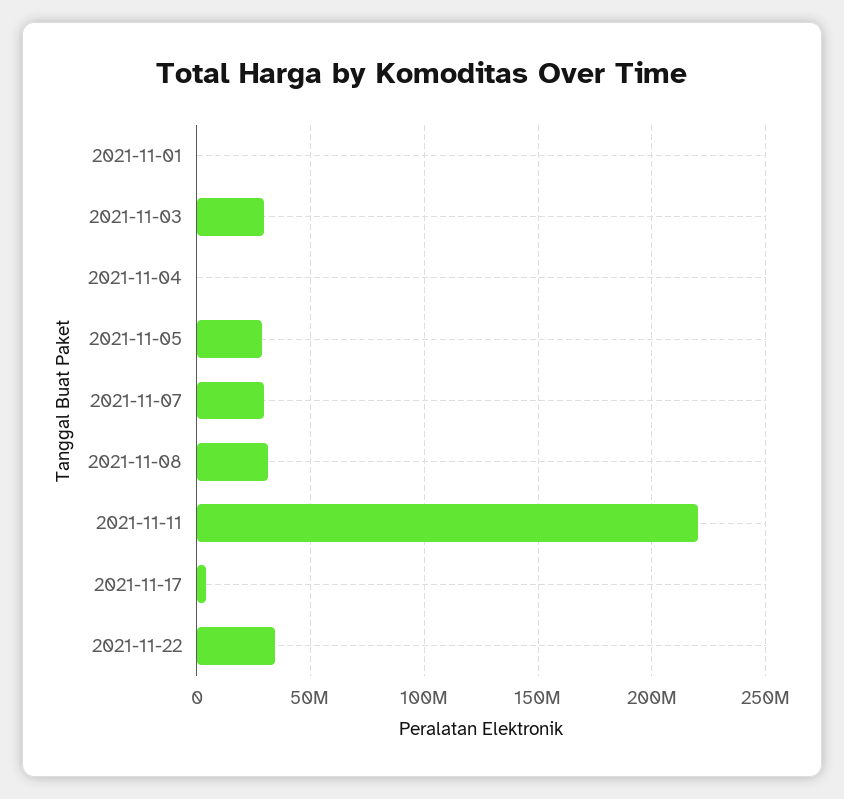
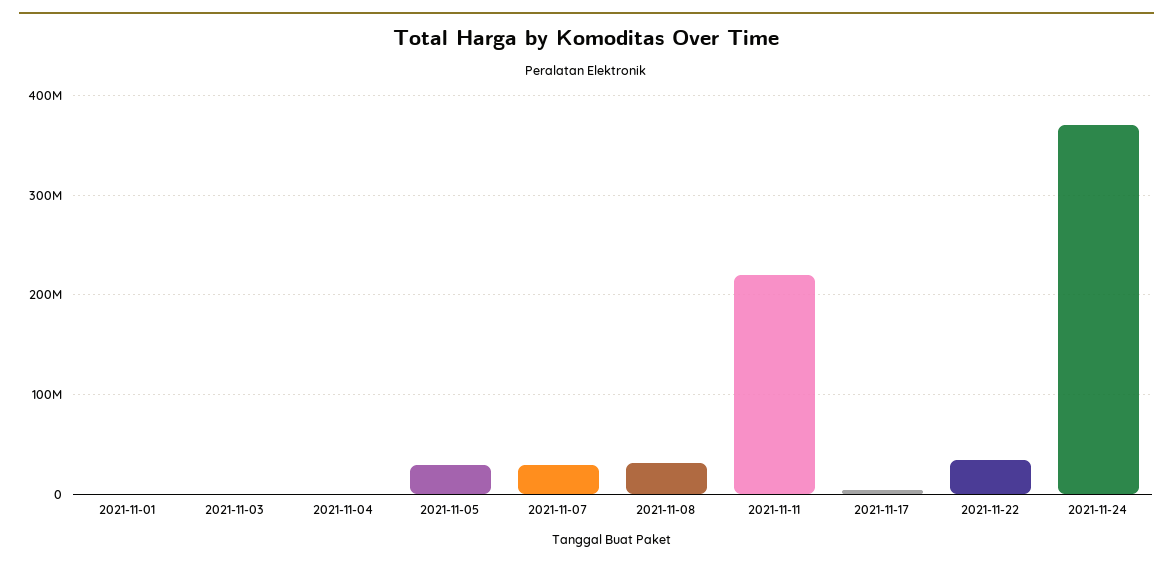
2021-11-03: 30000000 -> 0
2021-11-24: none -> 370000000

